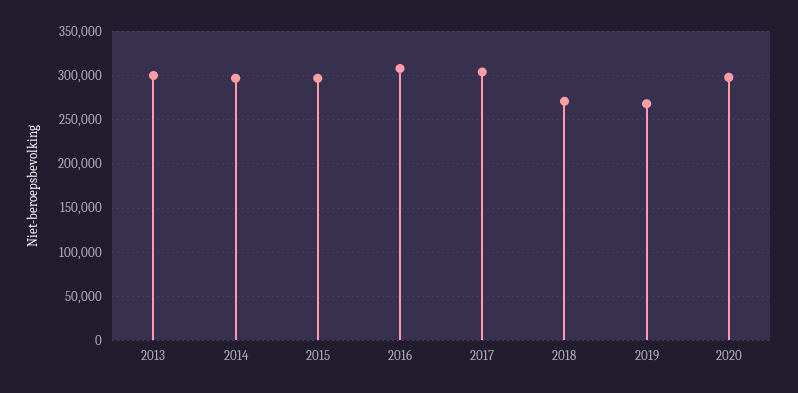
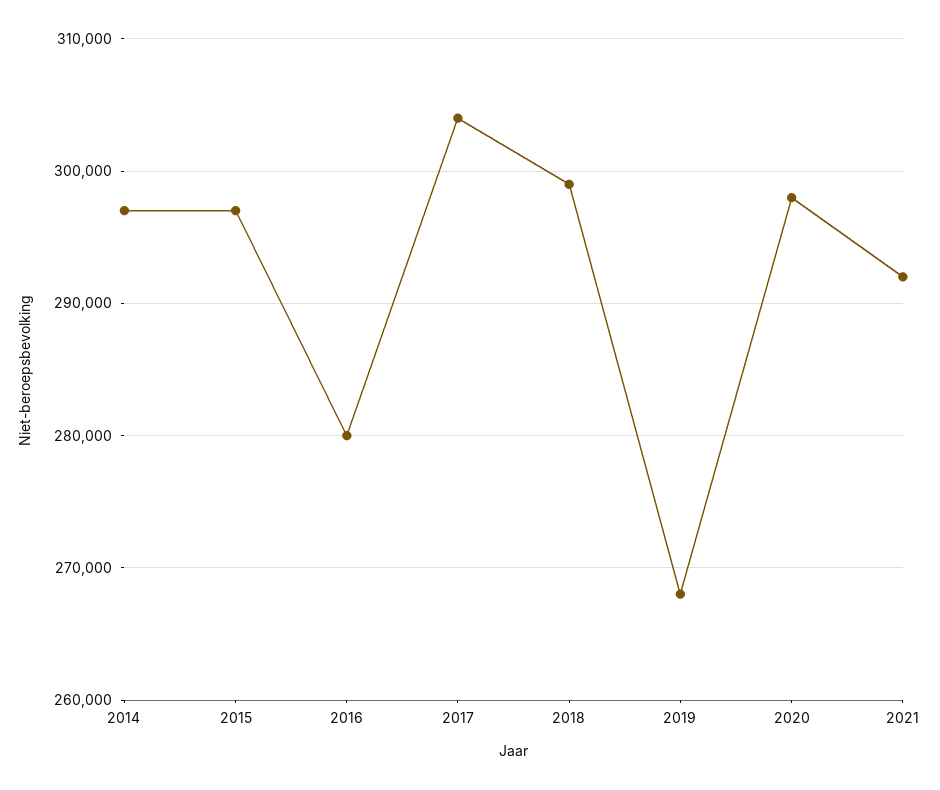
2013: 300000 -> none
2016: 310000 -> 280000
2018: 270000 -> 299000
2021: none -> 292000

